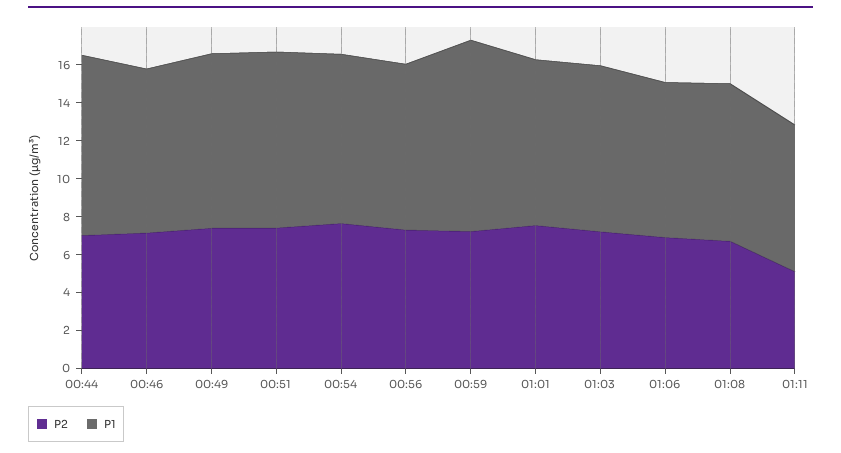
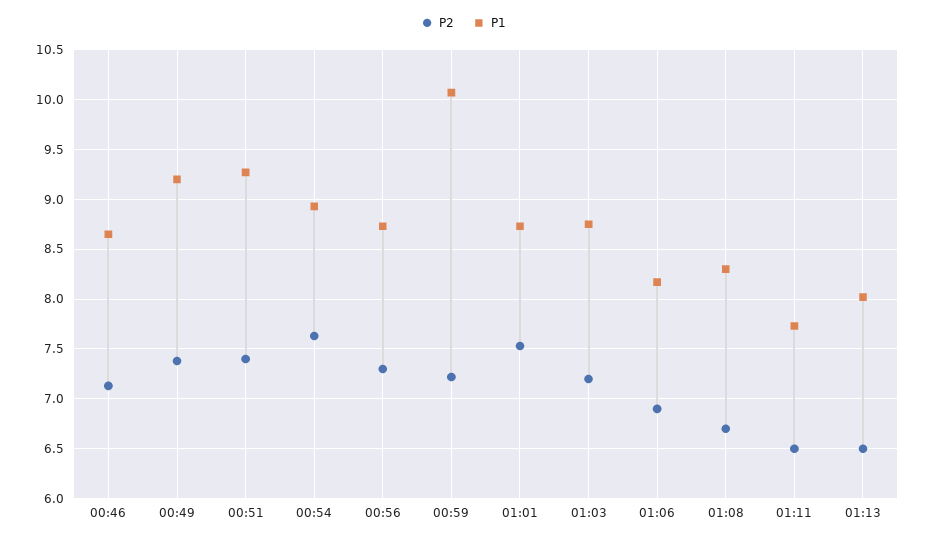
P2, 00:44: 7 -> none
P1, 00:44: 9.5 -> none
P2, 01:11: 5 -> 6.5
P2, 01:13: none -> 6.5
P1, 01:13: none -> 8

